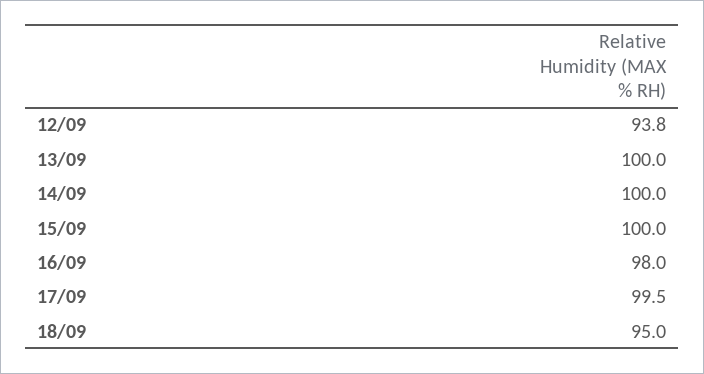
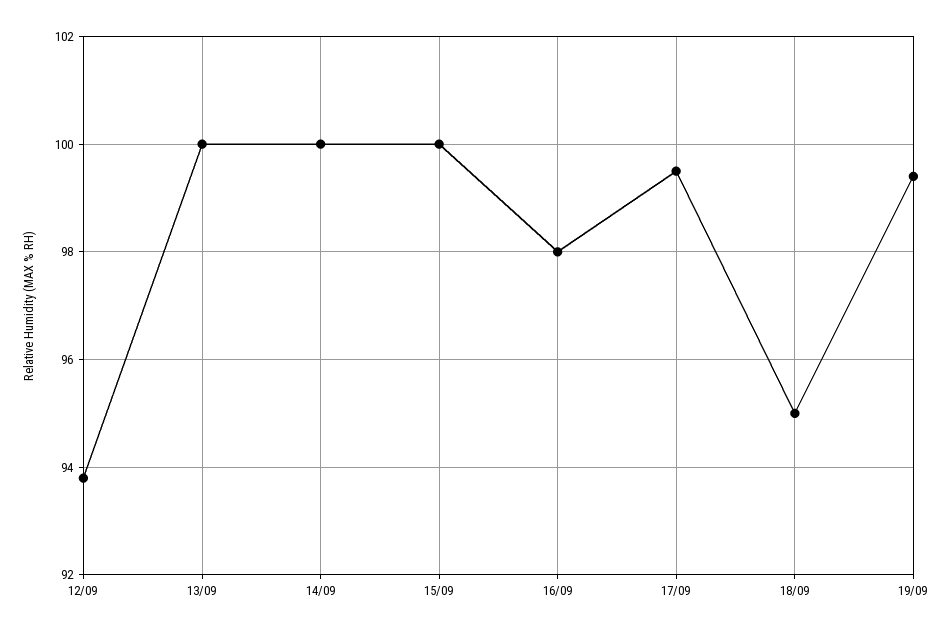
19/09: none -> 99.5

